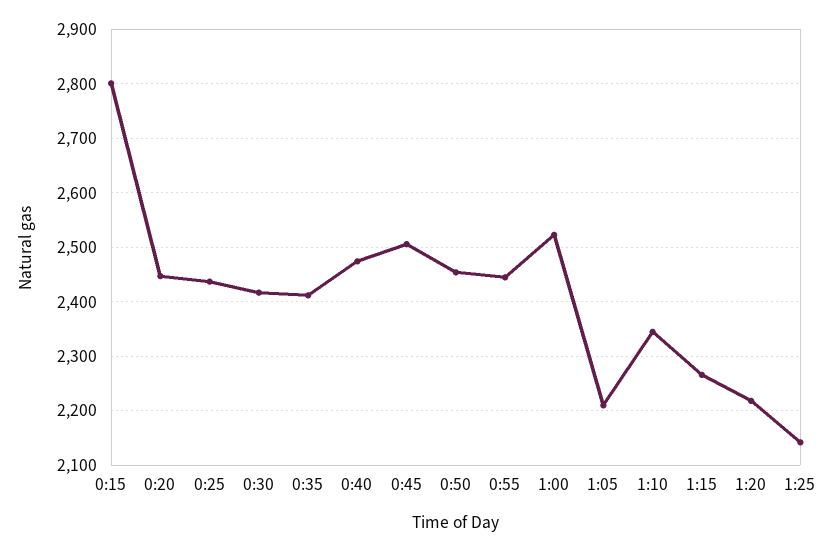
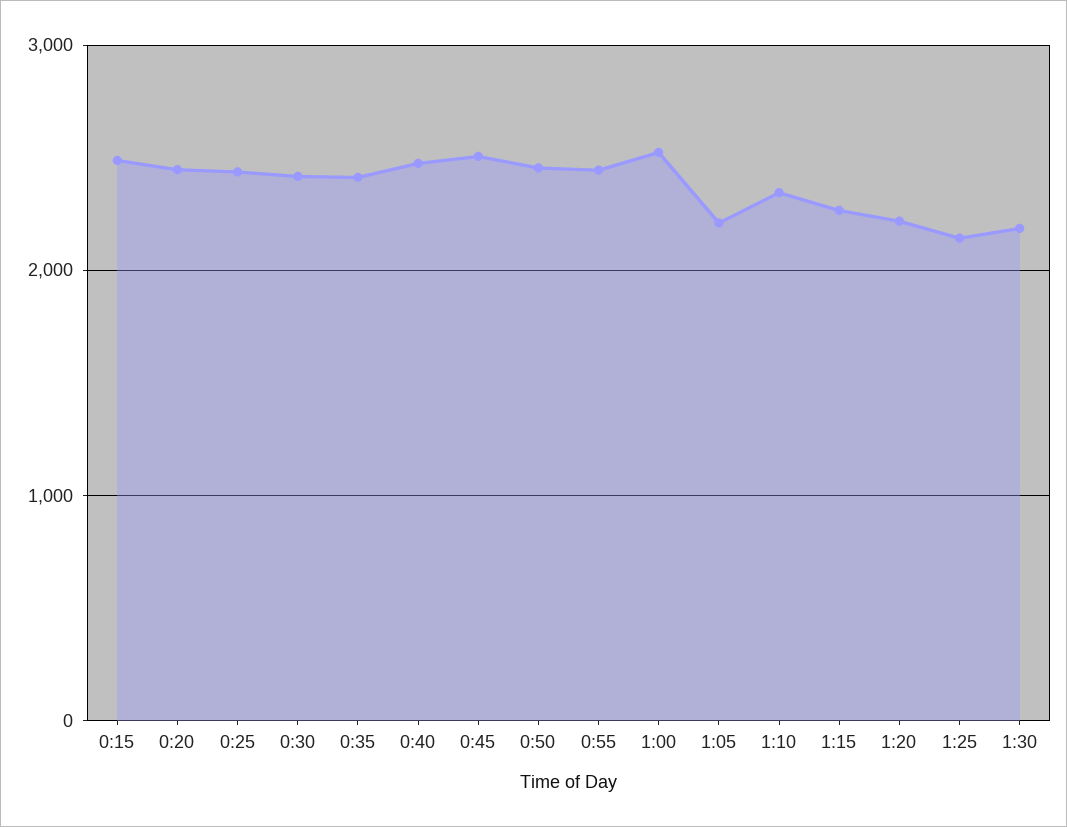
0:15: 2800 -> 2500
1:30: none -> 2200

